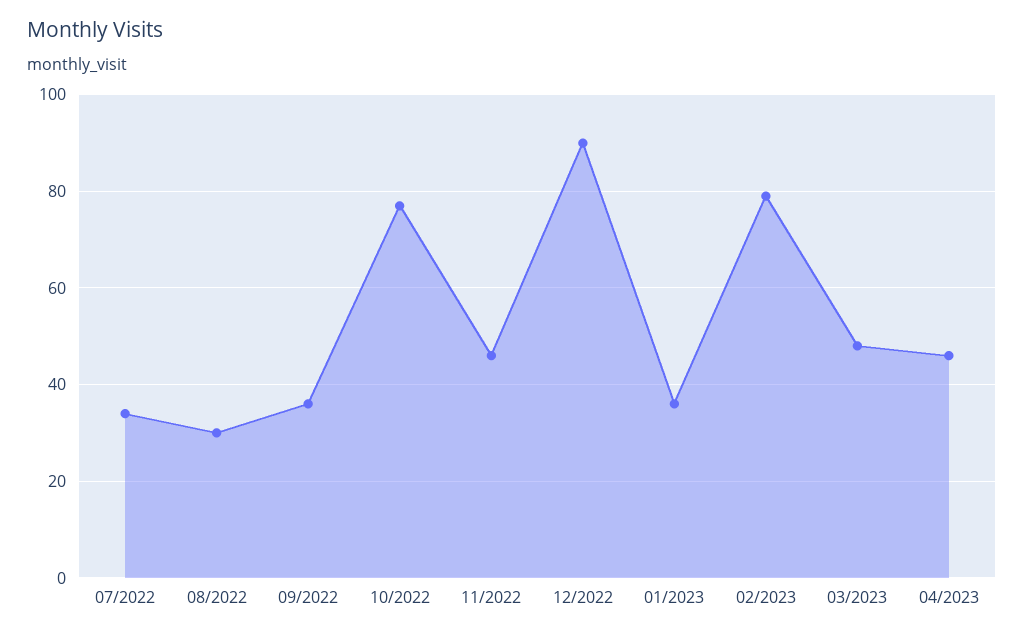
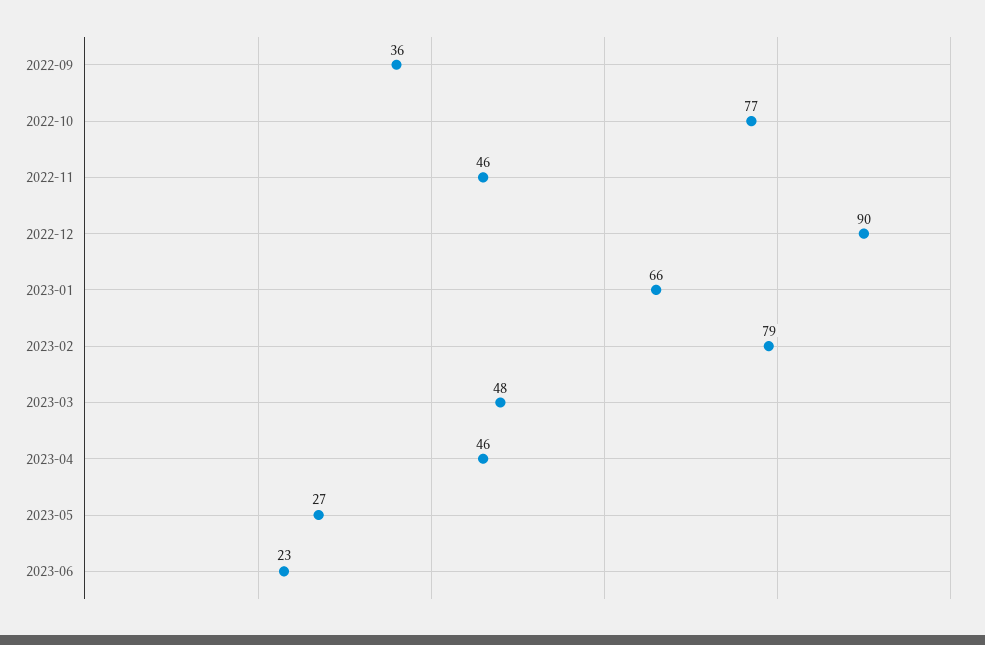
07/2022: 35 -> none
08/2022: 30 -> none
01/2023: 35 -> 66
2023-05: none -> 27
2023-06: none -> 23

